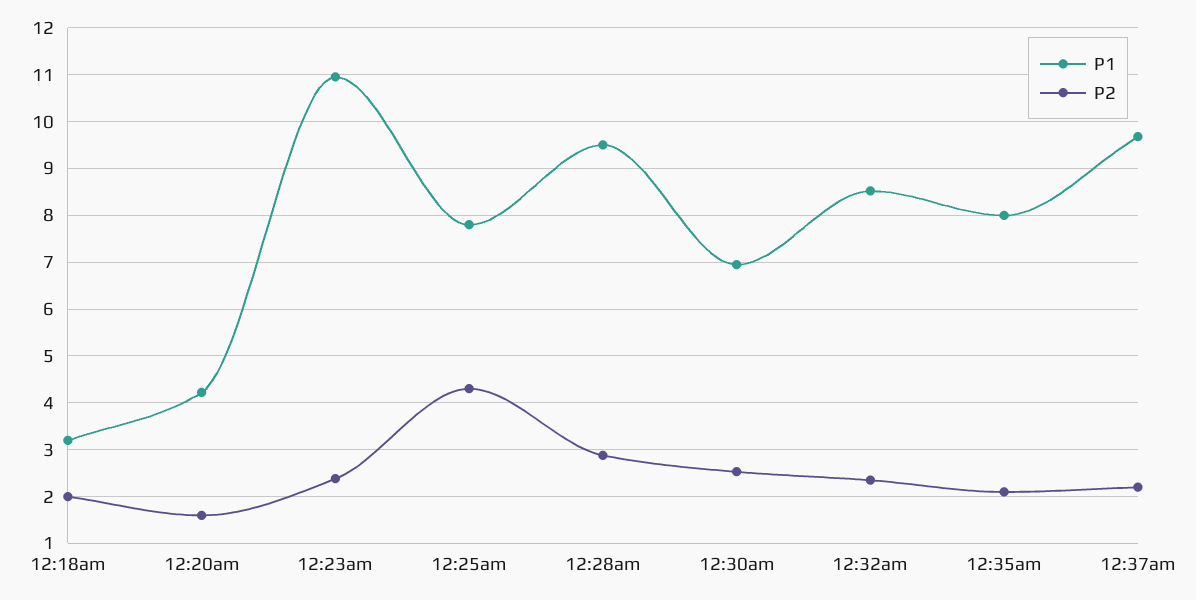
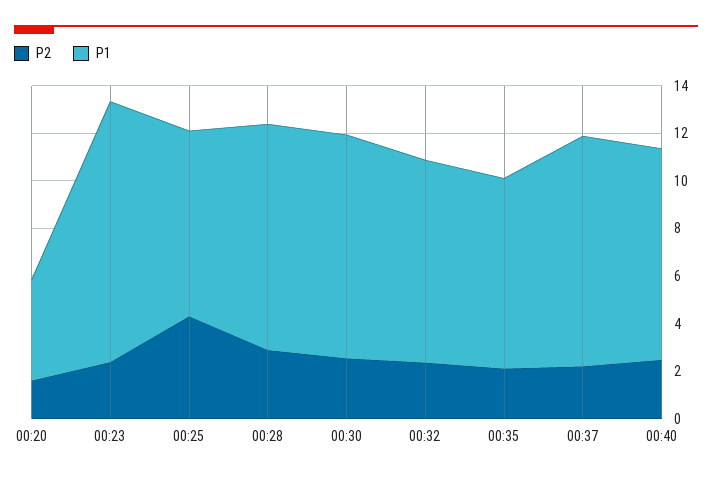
P1, 12:18am: 3.2 -> none
P2, 12:18am: 2 -> none
P1, 12:30am: 7 -> 9.5
P2, 00:40: none -> 2.5
P1, 00:40: none -> 9

